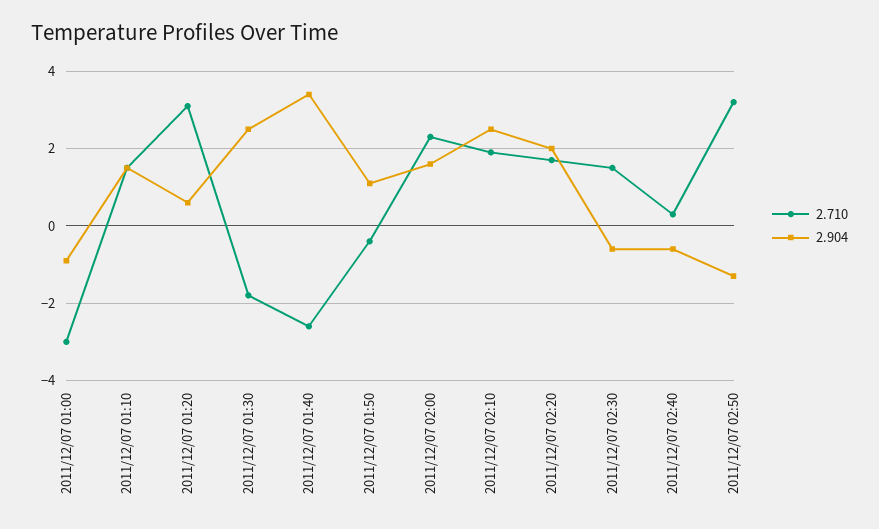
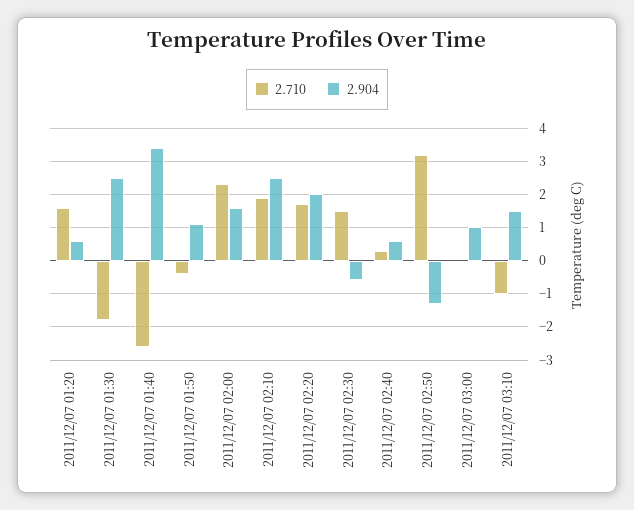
2.710, 2011/12/07 01:00: -3 -> none
2.904, 2011/12/07 01:00: -1 -> none
2.710, 2011/12/07 01:10: 1.5 -> none
2.904, 2011/12/07 01:10: 1.5 -> none
2.710, 2011/12/07 01:20: 3 -> 1.5
2.904, 2011/12/07 02:40: -0.5 -> 0.5
2.710, 2011/12/07 03:00: none -> 0
2.904, 2011/12/07 03:00: none -> 1
2.710, 2011/12/07 03:10: none -> -1
2.904, 2011/12/07 03:10: none -> 1.5

